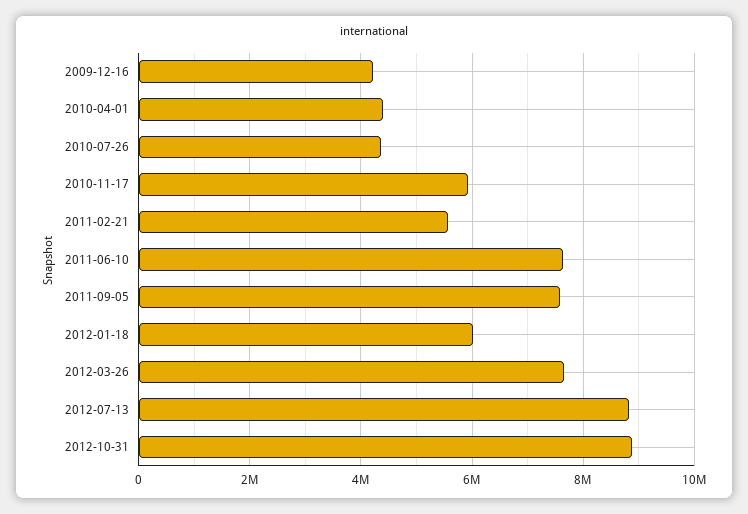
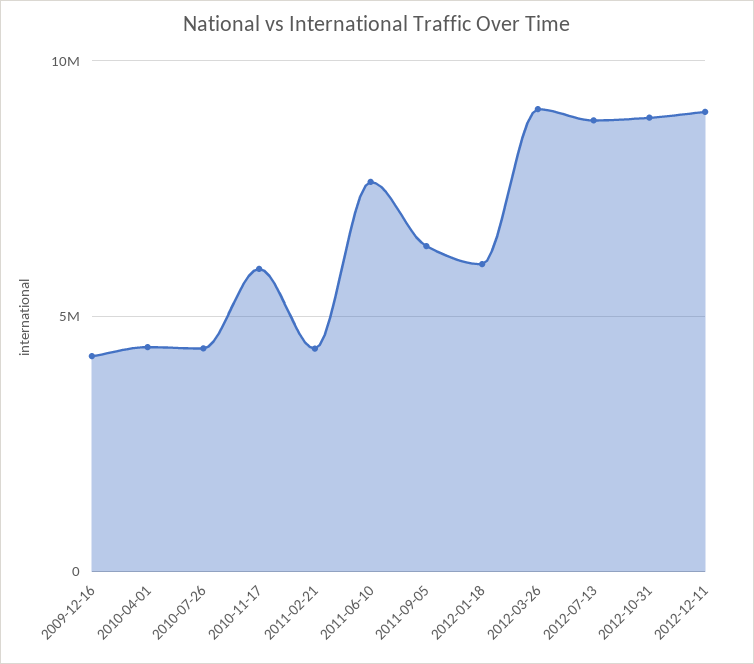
2011-02-21: 5600000 -> 4500000
2011-09-05: 7600000 -> 6500000
2012-03-26: 7600000 -> 9000000
2012-12-11: none -> 9000000

